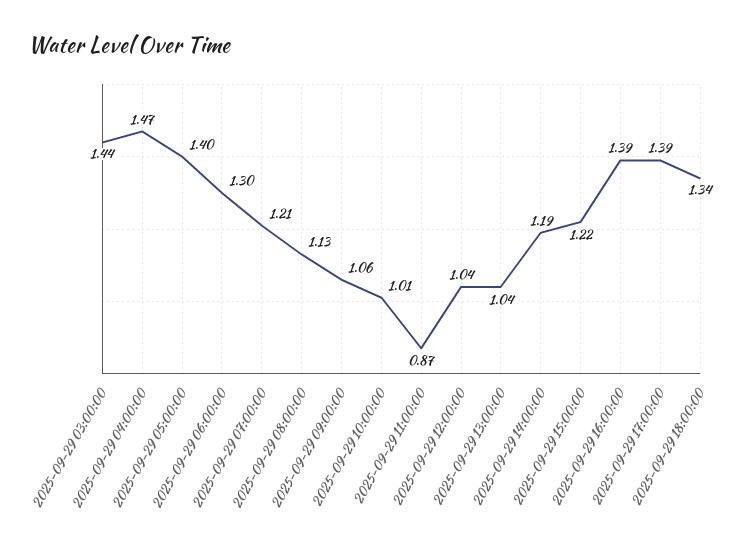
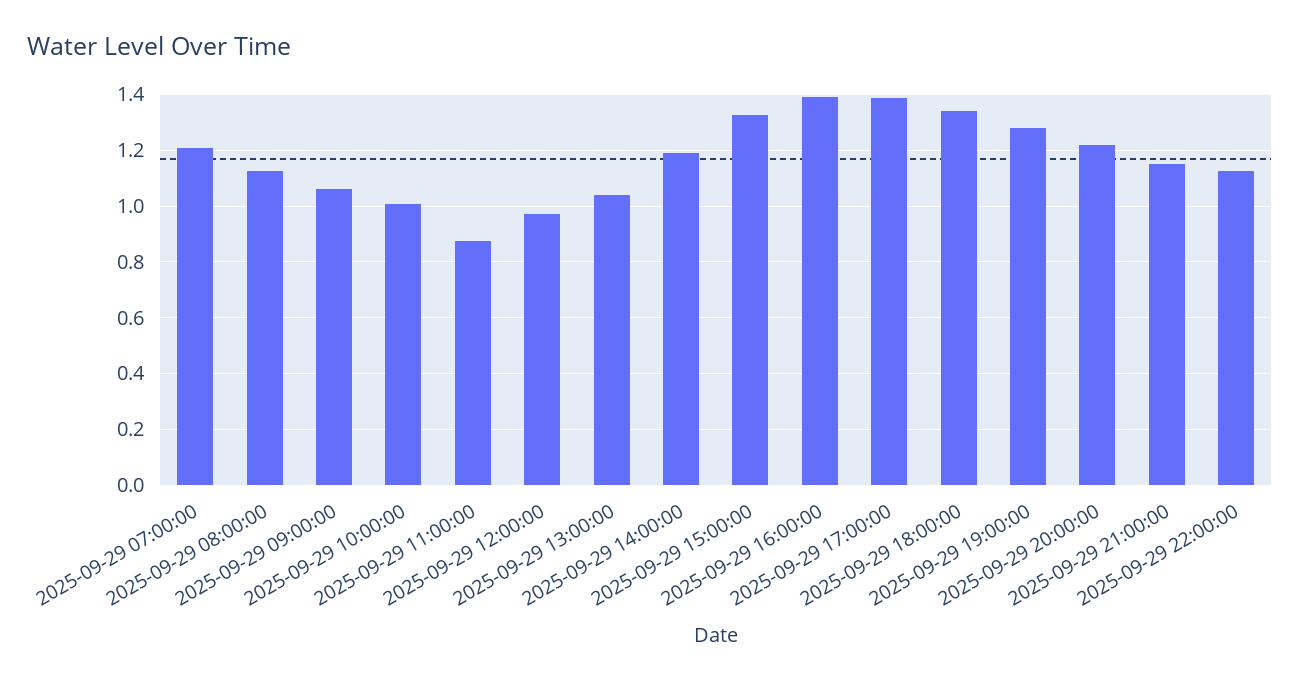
2025-09-29 03:00:00: 1.44 -> none
2025-09-29 04:00:00: 1.47 -> none
2025-09-29 05:00:00: 1.4 -> none
2025-09-29 06:00:00: 1.3 -> none
2025-09-29 12:00:00: 1.04 -> 0.975
2025-09-29 15:00:00: 1.22 -> 1.325
2025-09-29 19:00:00: none -> 1.275
2025-09-29 20:00:00: none -> 1.225
2025-09-29 21:00:00: none -> 1.15
2025-09-29 22:00:00: none -> 1.125

